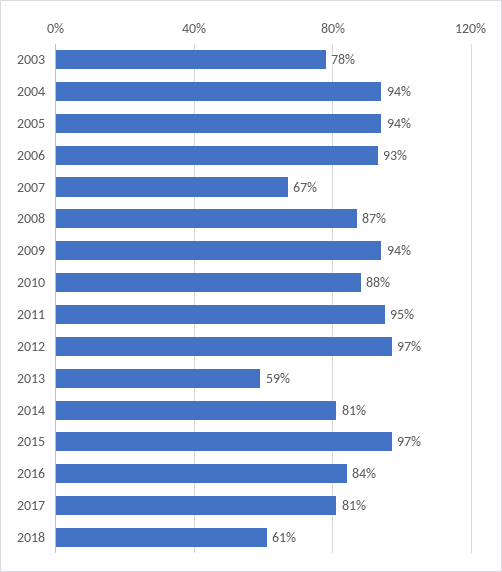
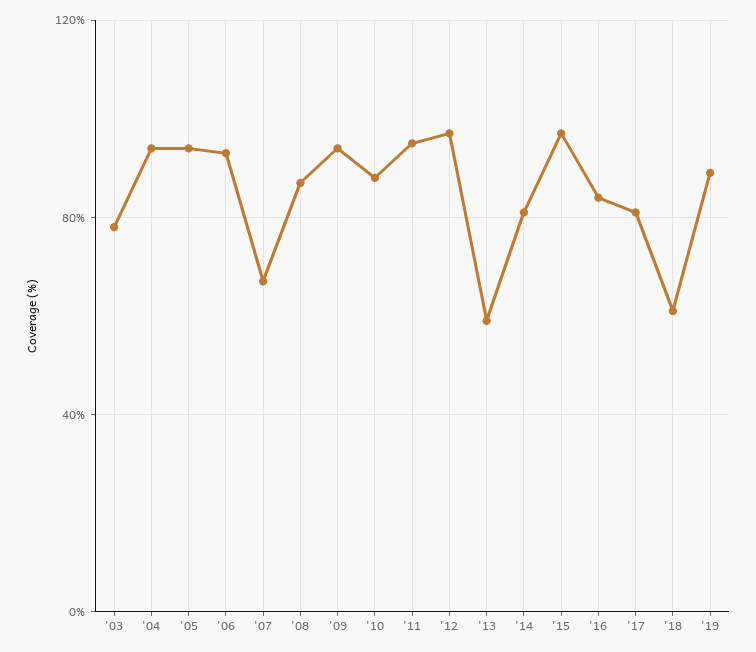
'19: none -> 90

